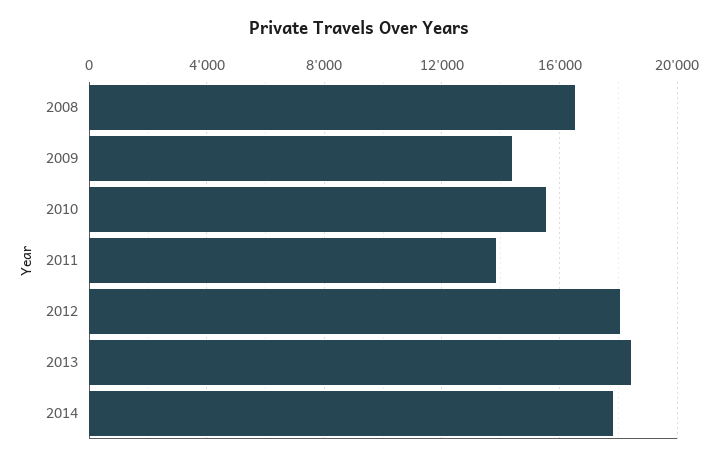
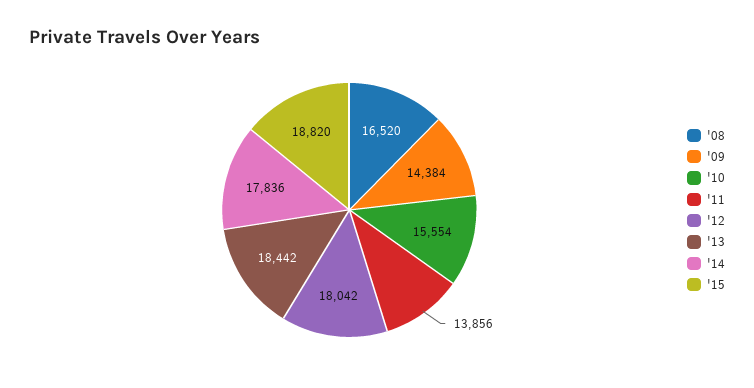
'15: none -> 18820

